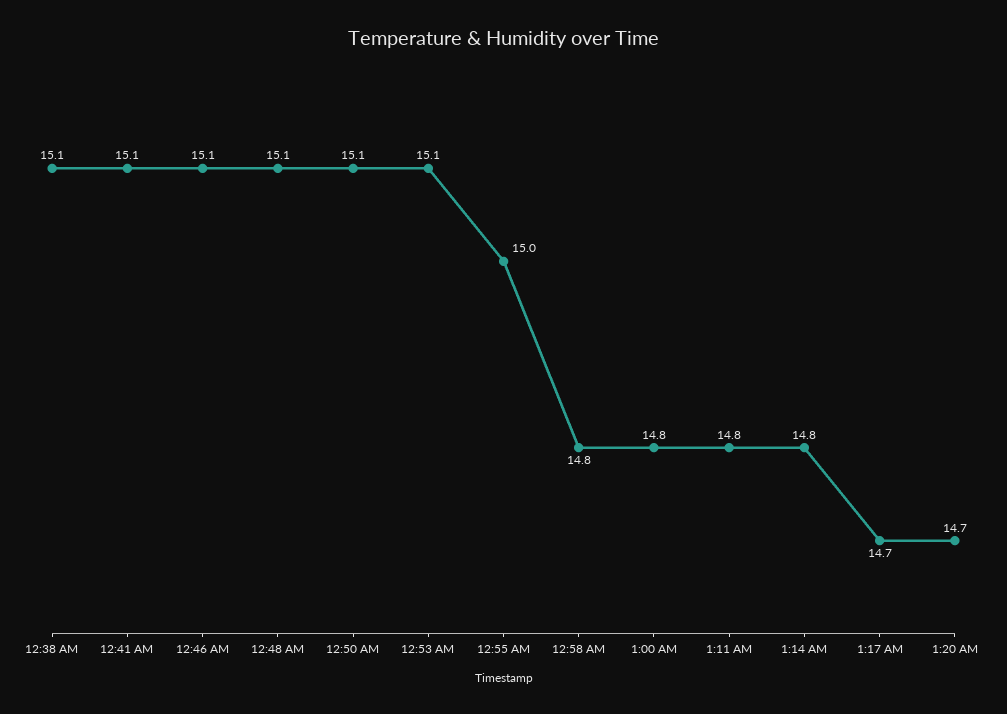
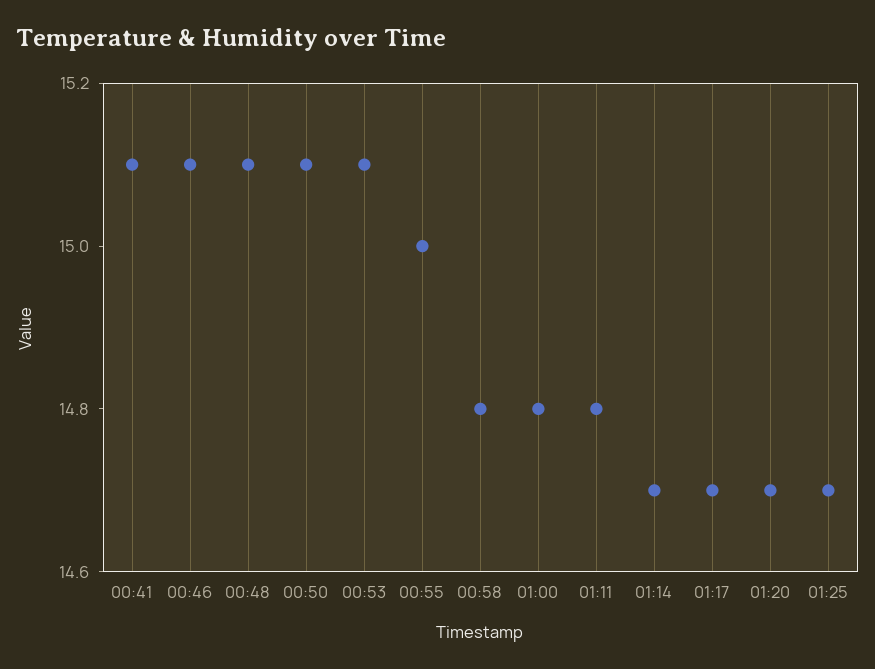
12:38 AM: 15.1 -> none
1:14 AM: 14.8 -> 14.7
01:25: none -> 14.7

